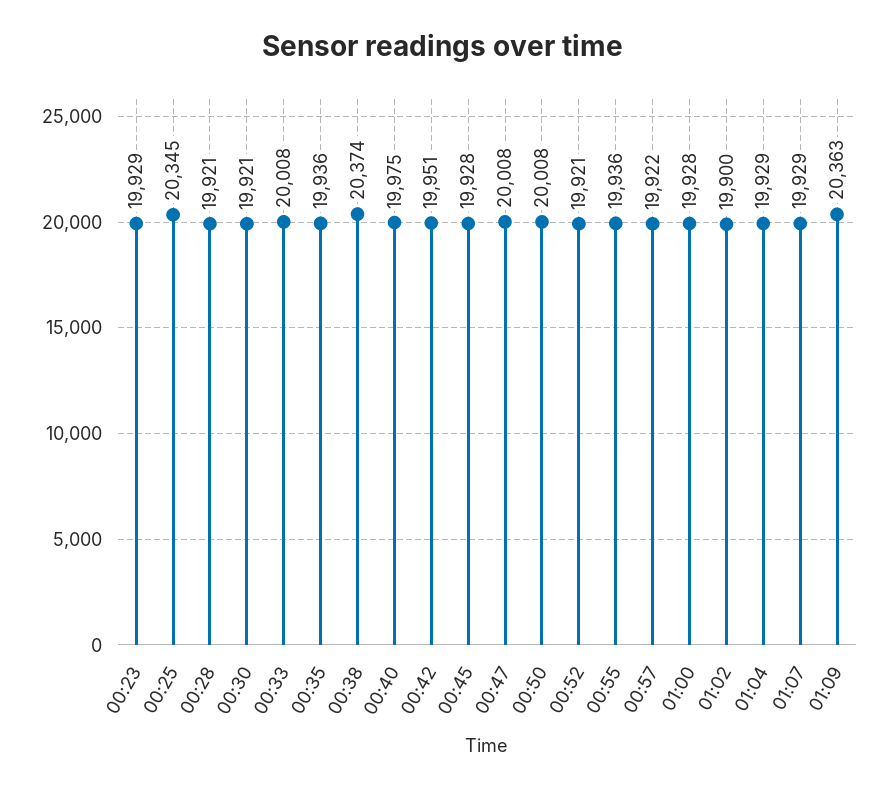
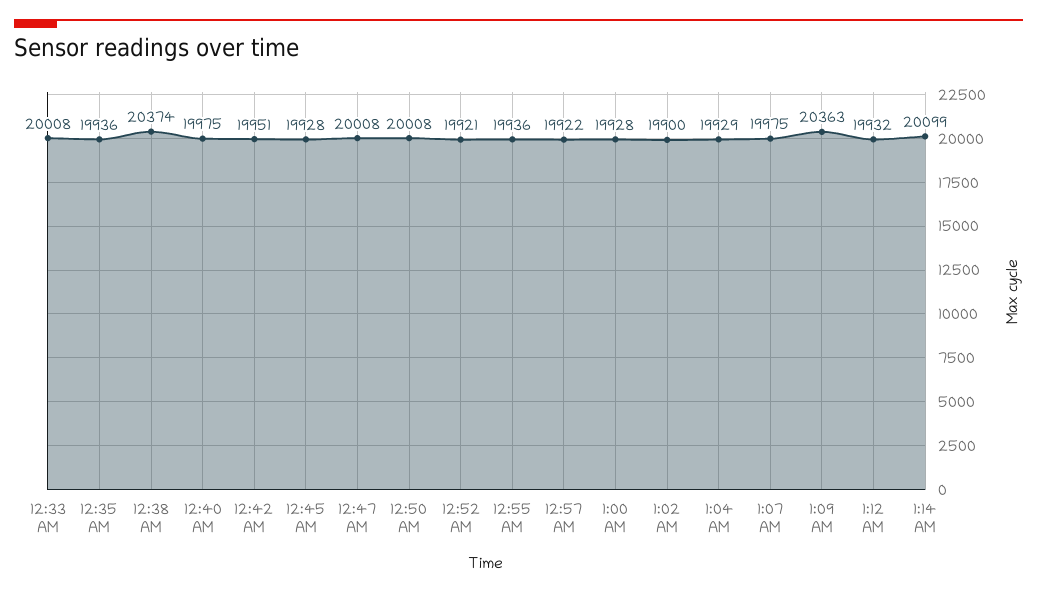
00:23: 19929 -> none
00:25: 20345 -> none
00:28: 19921 -> none
00:30: 19921 -> none
01:07: 19929 -> 19975
1:12 AM: none -> 19932
1:14 AM: none -> 20099

